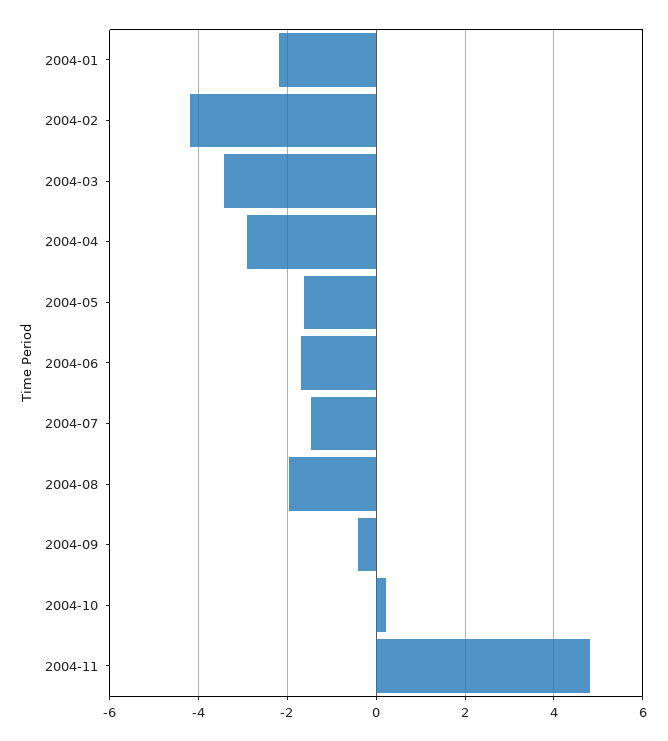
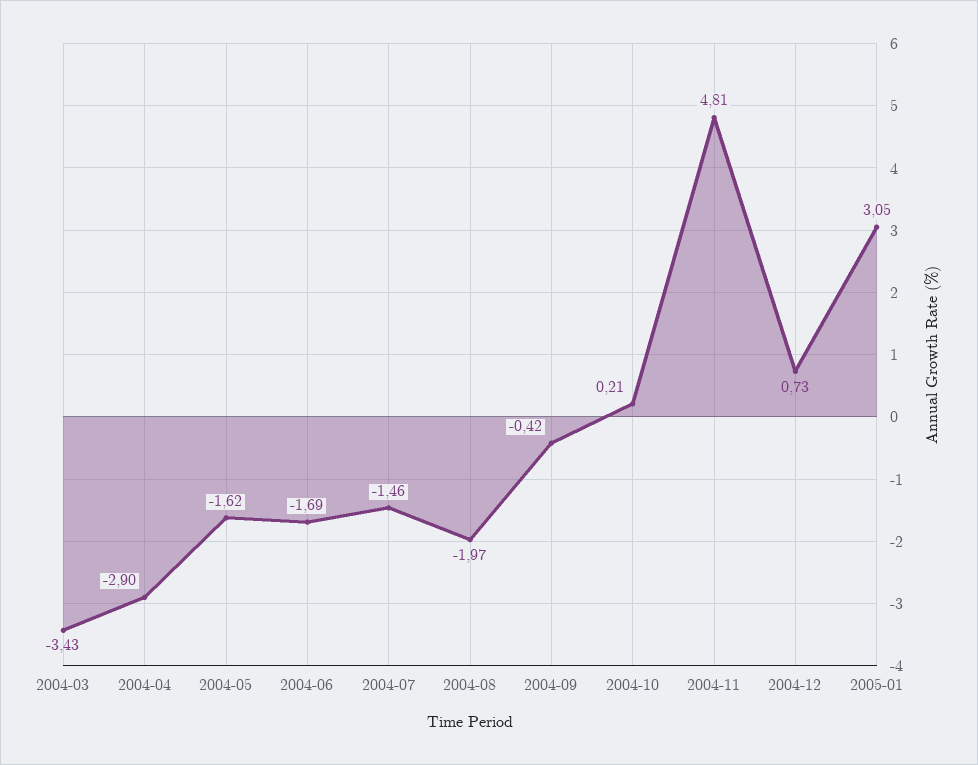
2004-01: -2.2 -> none
2004-02: -4.2 -> none
2004-12: none -> 0.73
2005-01: none -> 3.05

